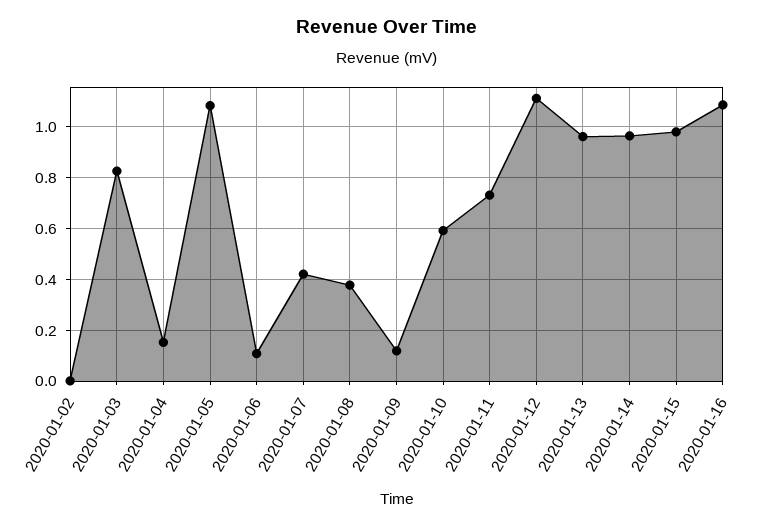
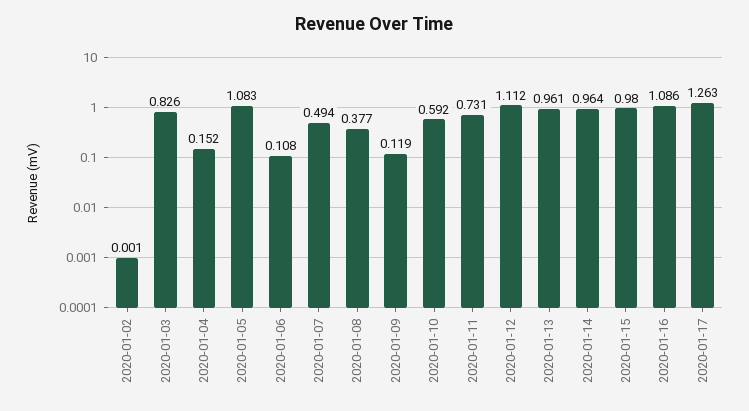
2020-01-07: 0.425 -> 0.494
2020-01-17: none -> 1.263

